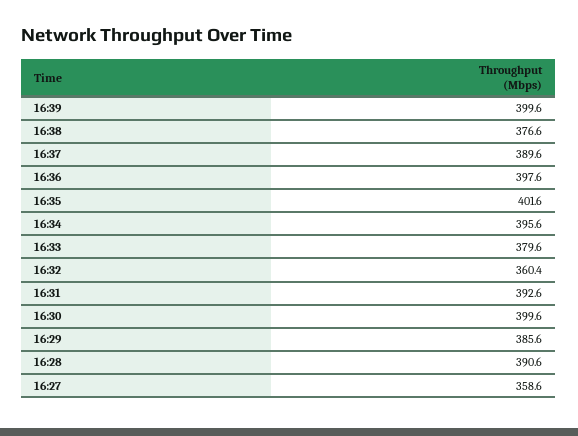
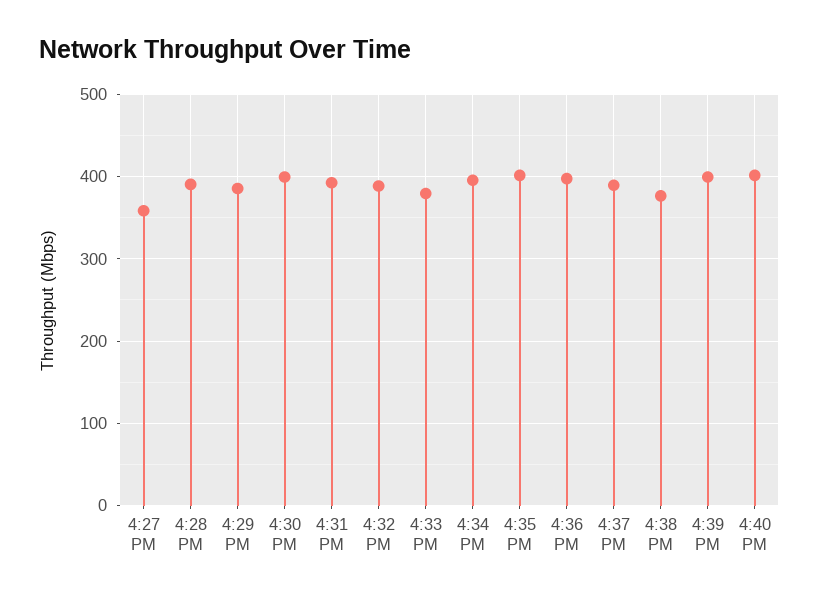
16:32: 360.4 -> 390
4:40 PM: none -> 400

